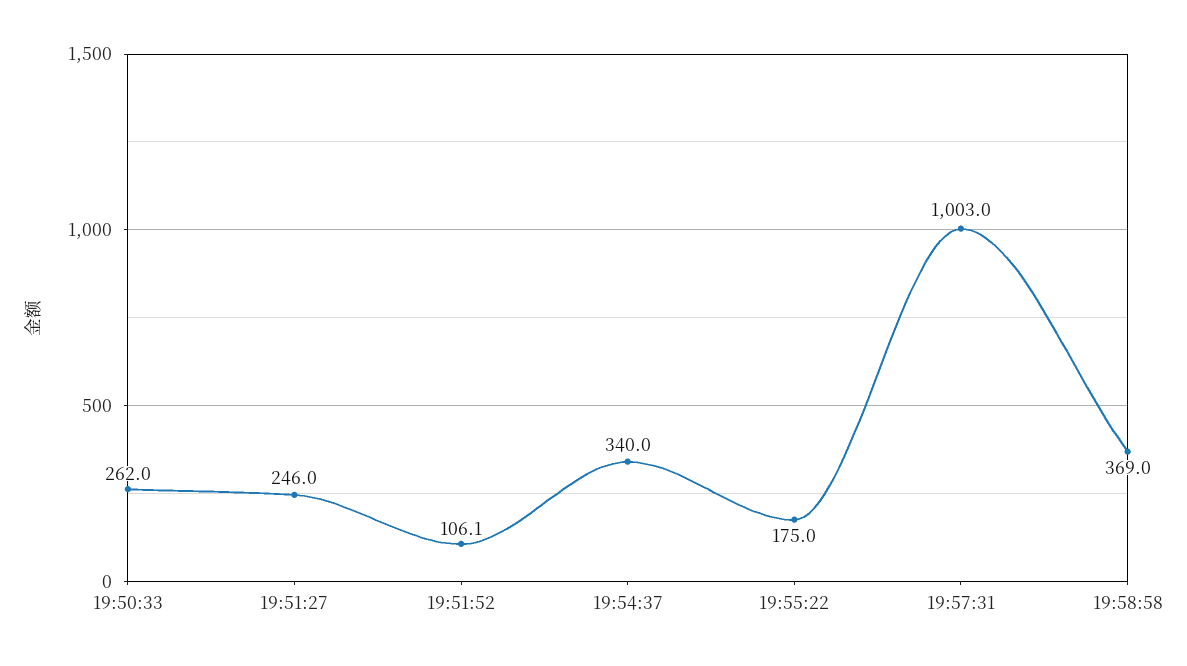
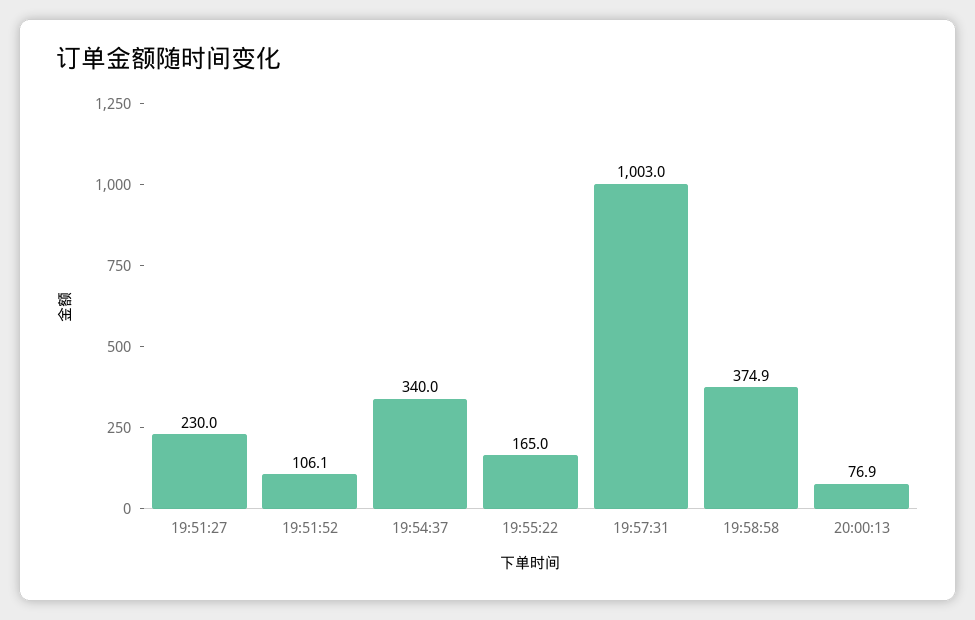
19:50:33: 262 -> none
19:51:27: 246 -> 230
19:55:22: 175 -> 165
19:58:58: 369 -> 374.9
20:00:13: none -> 76.9

